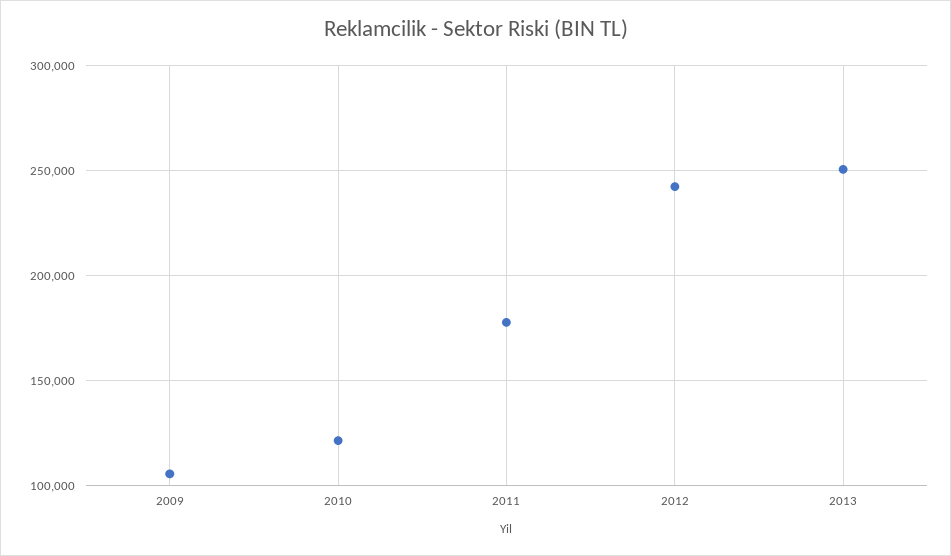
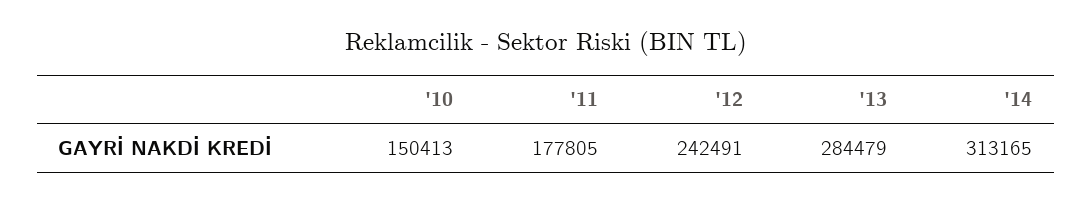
2009: 105000 -> none
2010: 120000 -> 150413
2013: 250000 -> 284479
'14: none -> 313165

